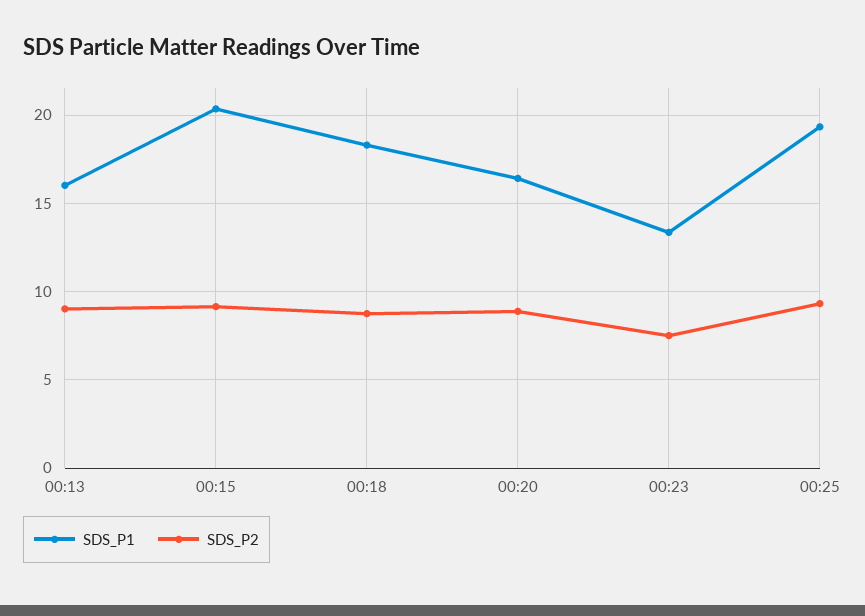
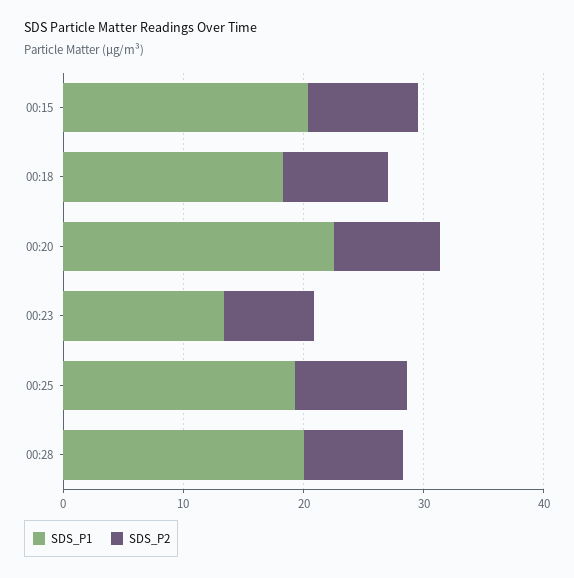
SDS_P1, 00:13: 16 -> none
SDS_P2, 00:13: 9 -> none
SDS_P1, 00:20: 16.5 -> 22
SDS_P1, 00:28: none -> 20
SDS_P2, 00:28: none -> 8

